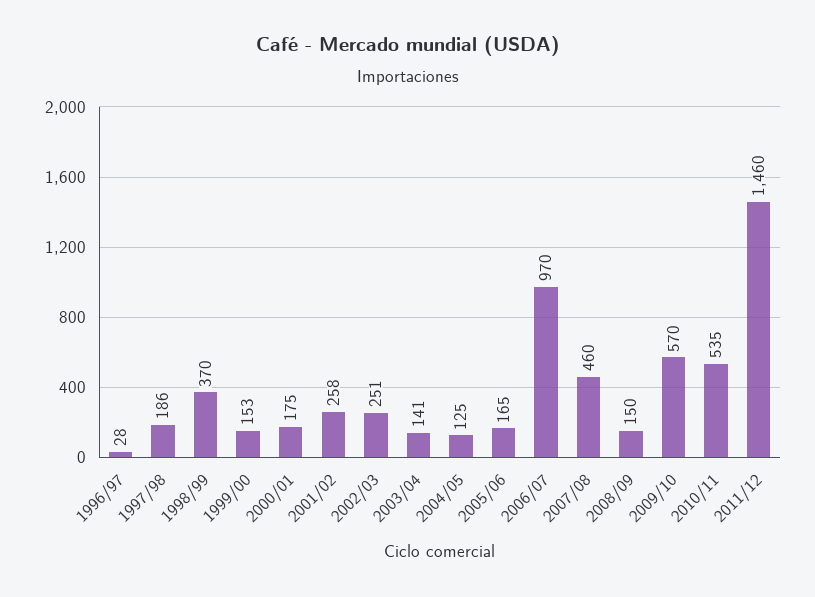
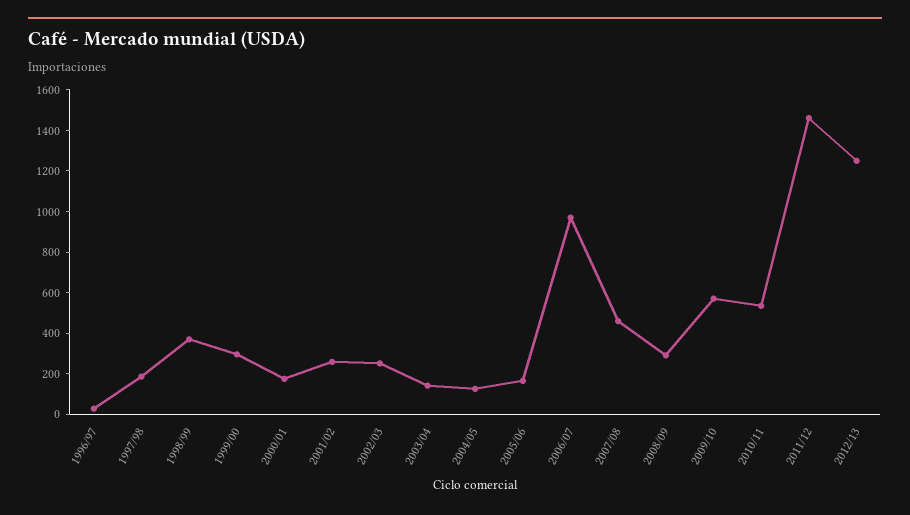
1999/00: 153 -> 300
2008/09: 150 -> 300
2012/13: none -> 1250

